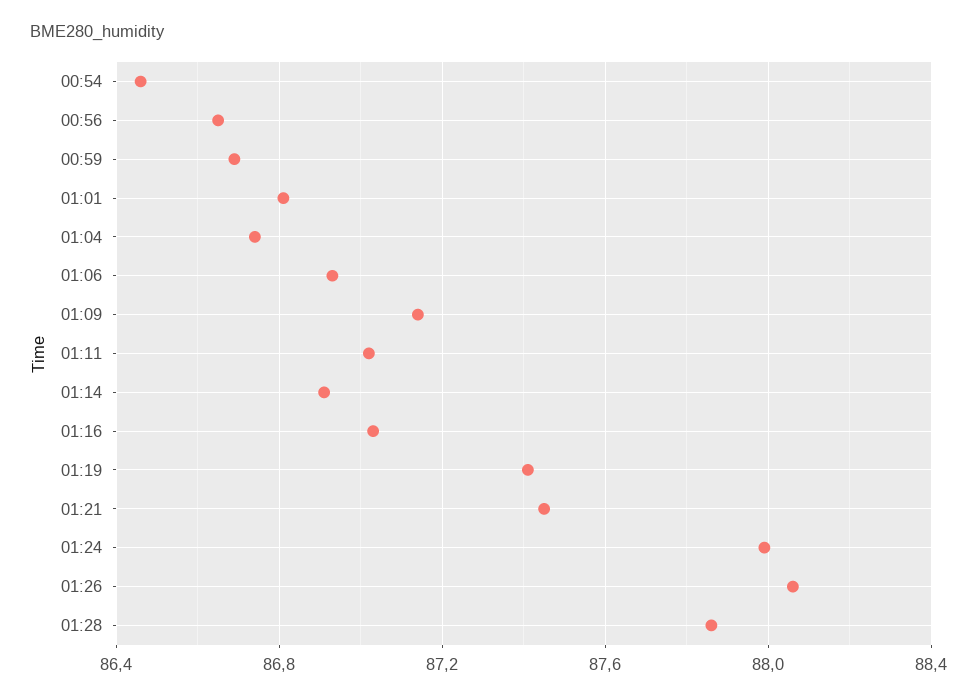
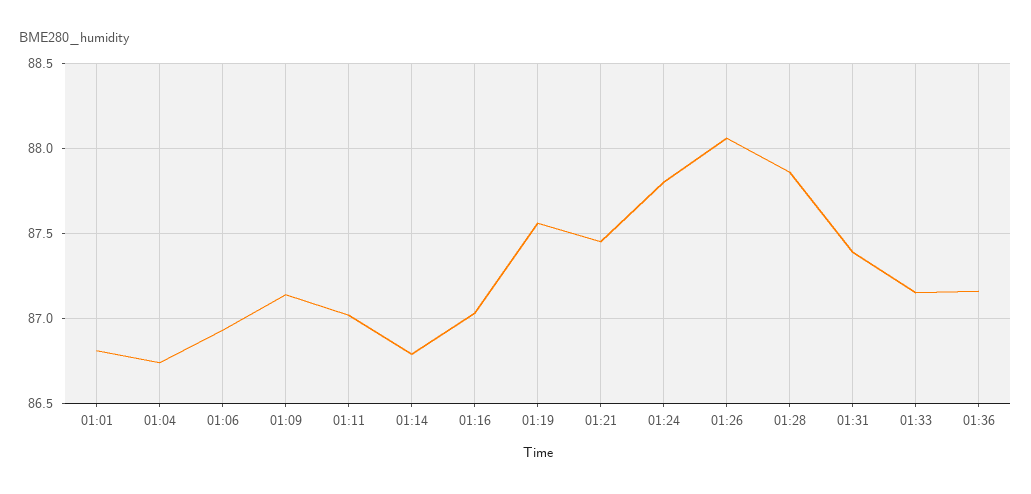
00:54: 86.45 -> none
00:56: 86.65 -> none
00:59: 86.7 -> none
01:14: 86.9 -> 86.8
01:19: 87.4 -> 87.55
01:24: 88 -> 87.8
01:31: none -> 87.4
01:33: none -> 87.15
01:36: none -> 87.15

